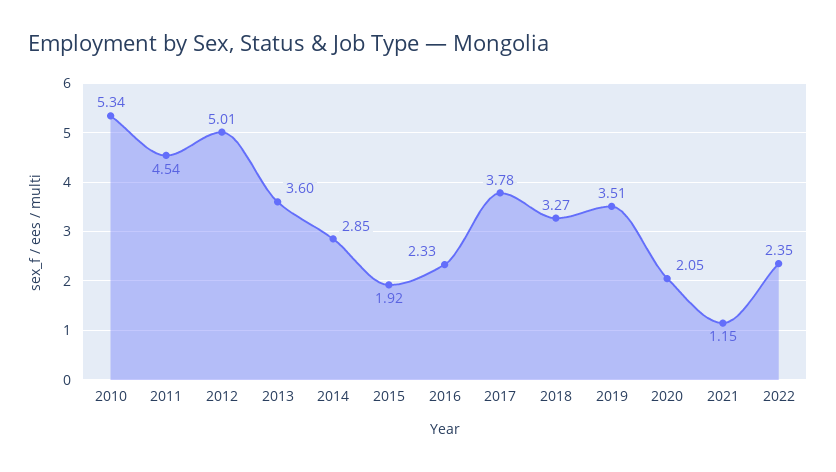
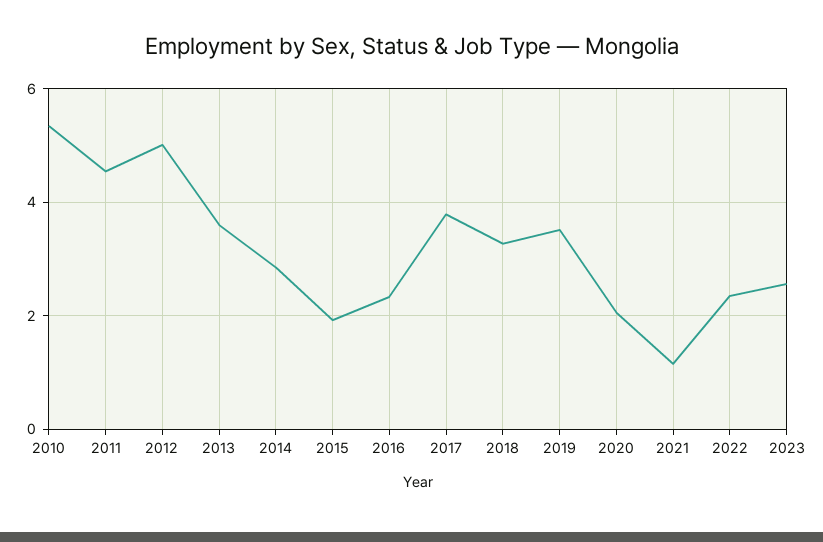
2023: none -> 2.6

